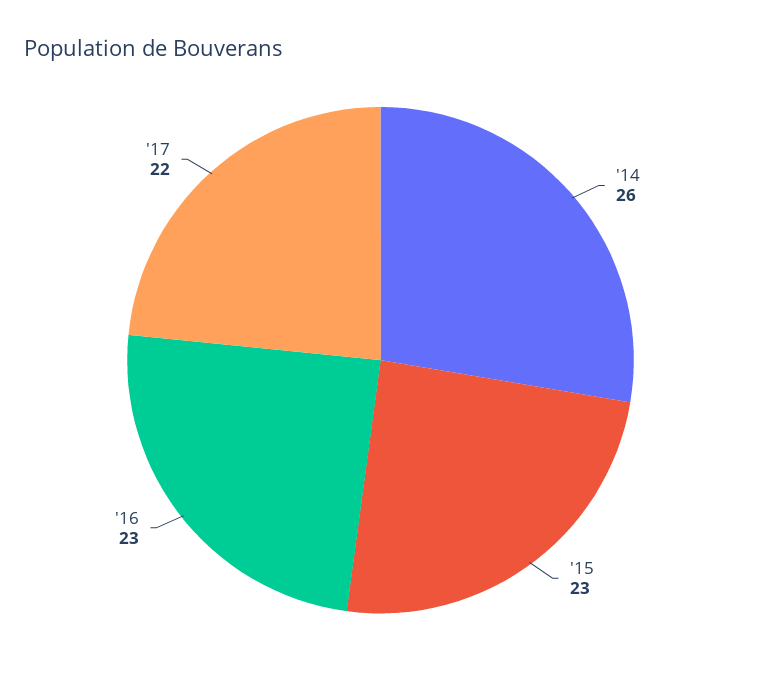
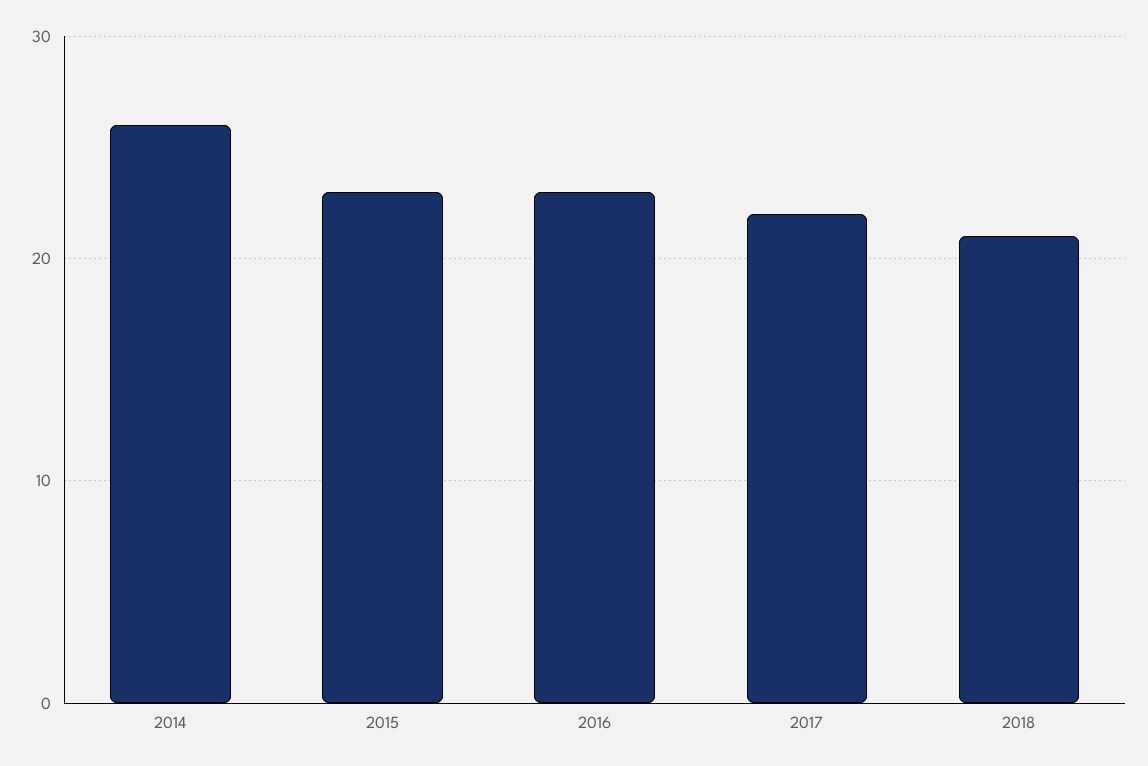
2018: none -> 21

